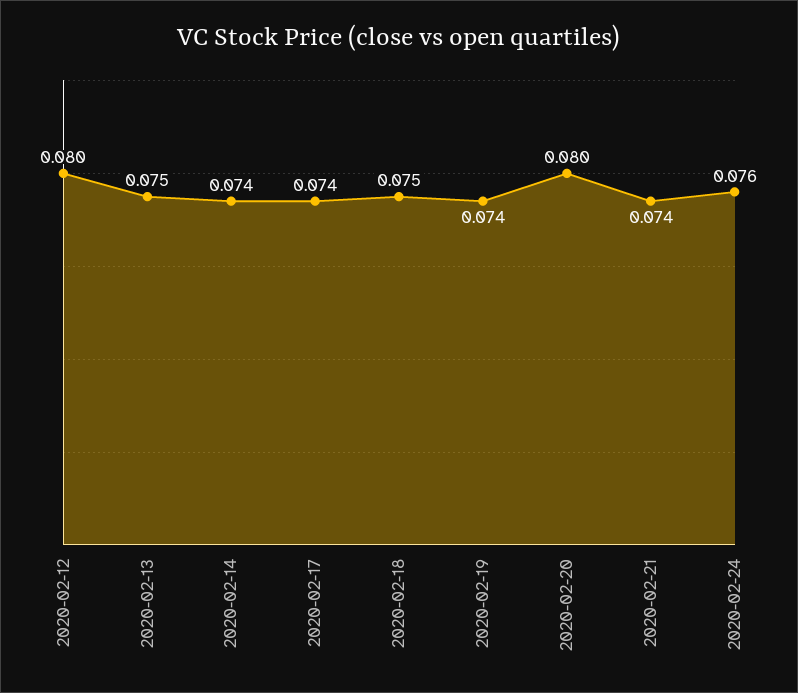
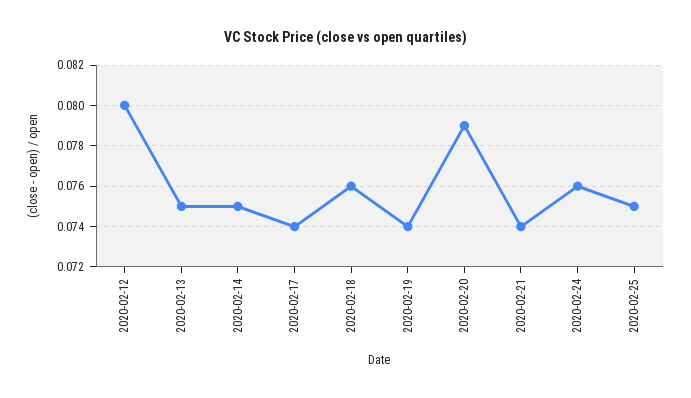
2020-02-14: 0.074 -> 0.075
2020-02-18: 0.075 -> 0.076
2020-02-20: 0.08 -> 0.079
2020-02-25: none -> 0.075

